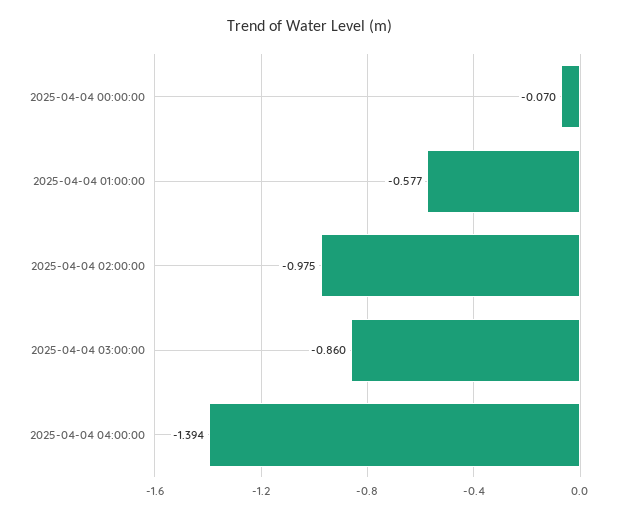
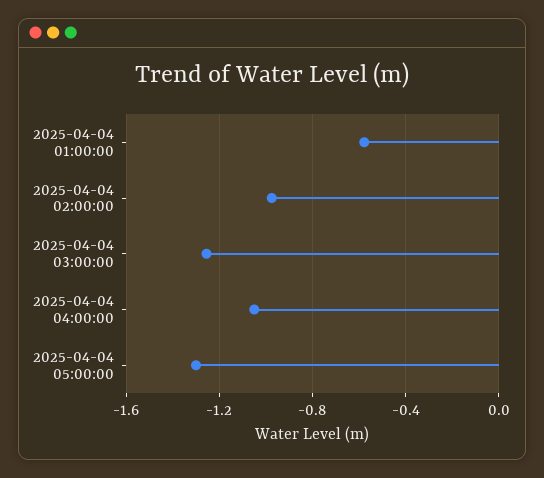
2025-04-04 00:00:00: -0.07 -> none
2025-04-04 03:00:00: -0.86 -> -1.25
2025-04-04 04:00:00: -1.394 -> -1.05
2025-04-04 05:00:00: none -> -1.3

